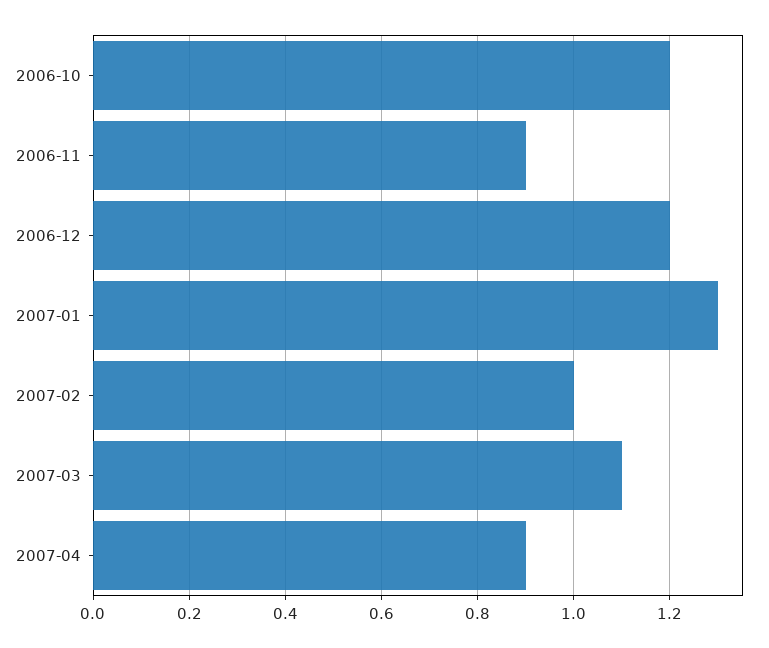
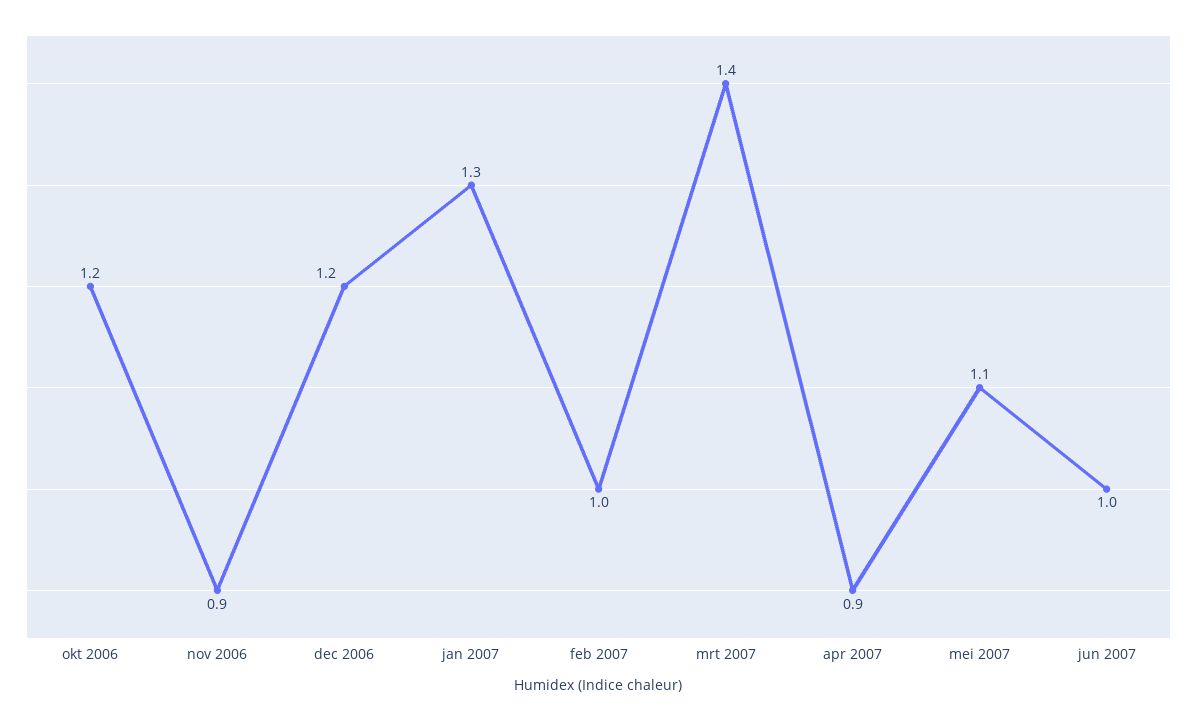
2007-03: 1.1 -> 1.4
mei 2007: none -> 1.1
jun 2007: none -> 1

